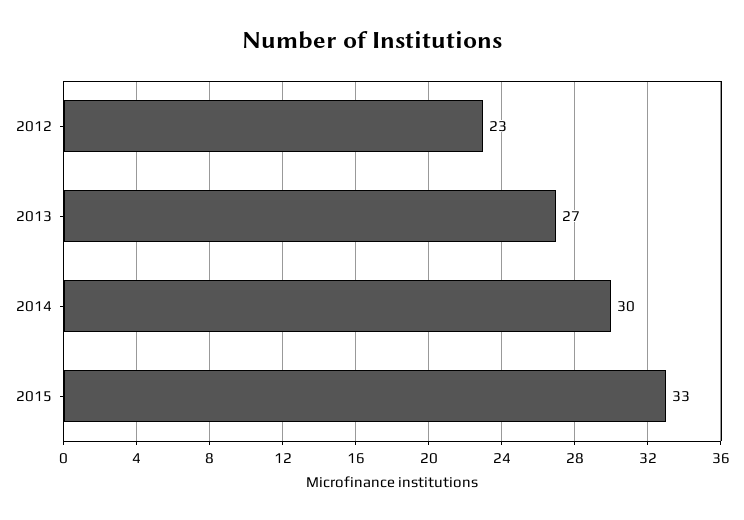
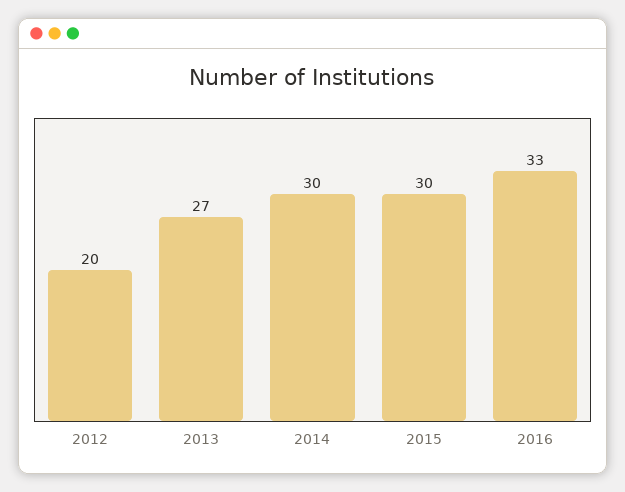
2012: 23 -> 20
2015: 33 -> 30
2016: none -> 33

